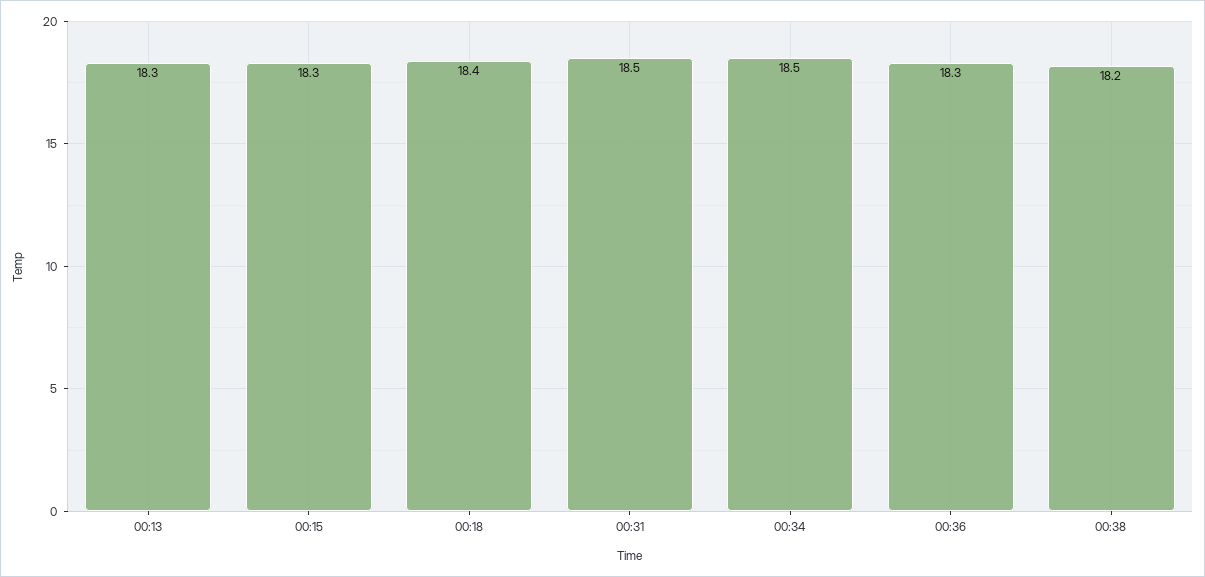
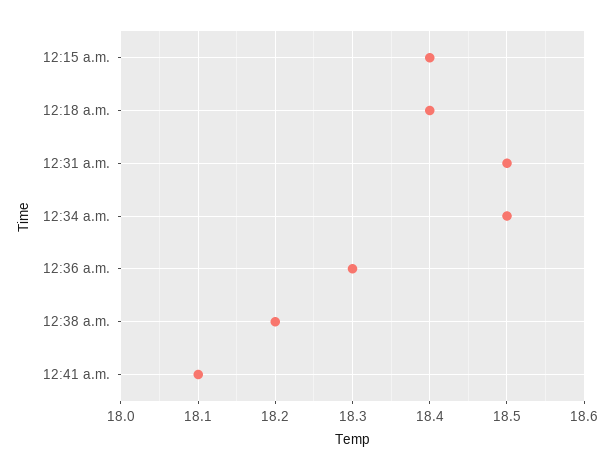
00:13: 18.3 -> none
00:15: 18.3 -> 18.4
12:41 a.m.: none -> 18.1

